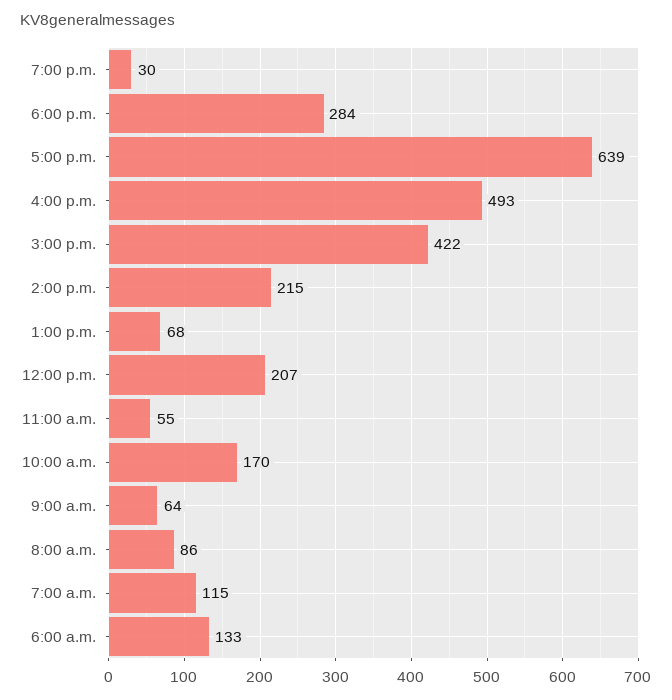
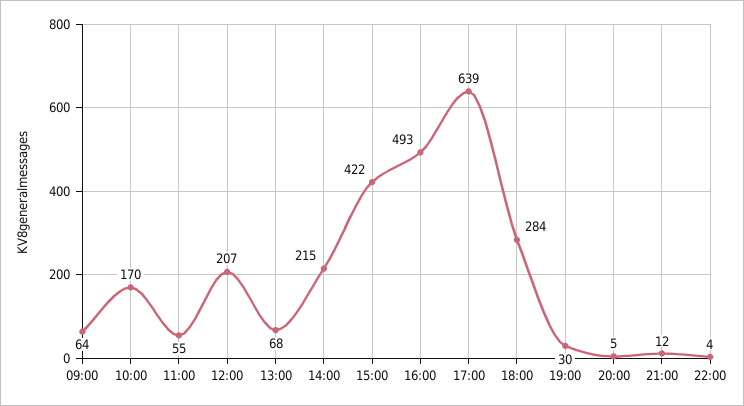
8:00 a.m.: 86 -> none
7:00 a.m.: 115 -> none
6:00 a.m.: 133 -> none
20:00: none -> 5
21:00: none -> 12
22:00: none -> 4

